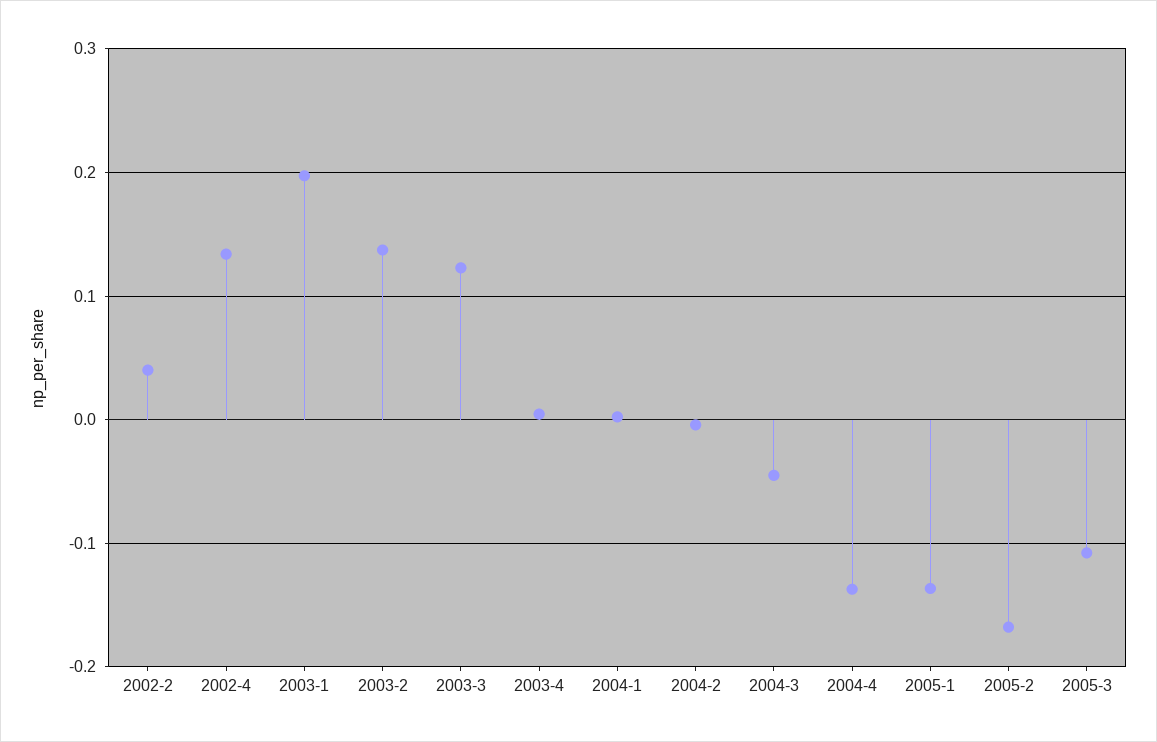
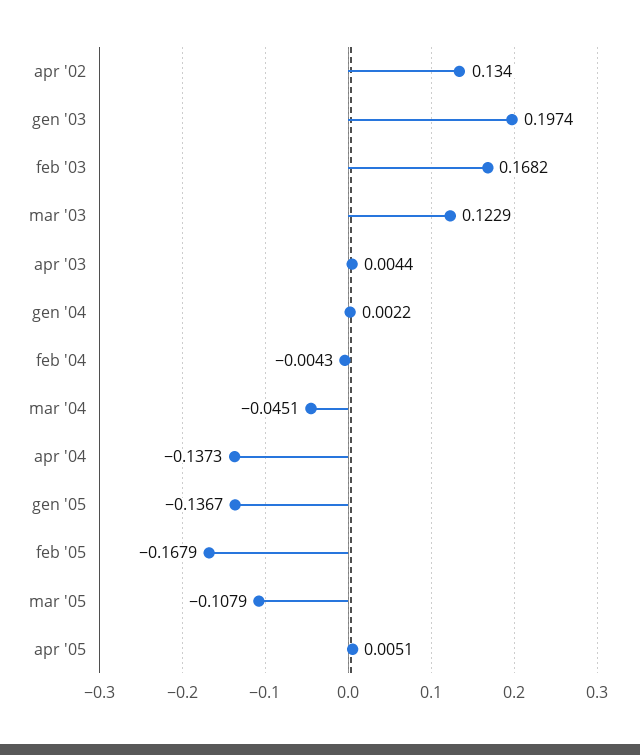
2002-2: 0.04 -> none
2003-2: 0.14 -> 0.1682
apr '05: none -> 0.0051

